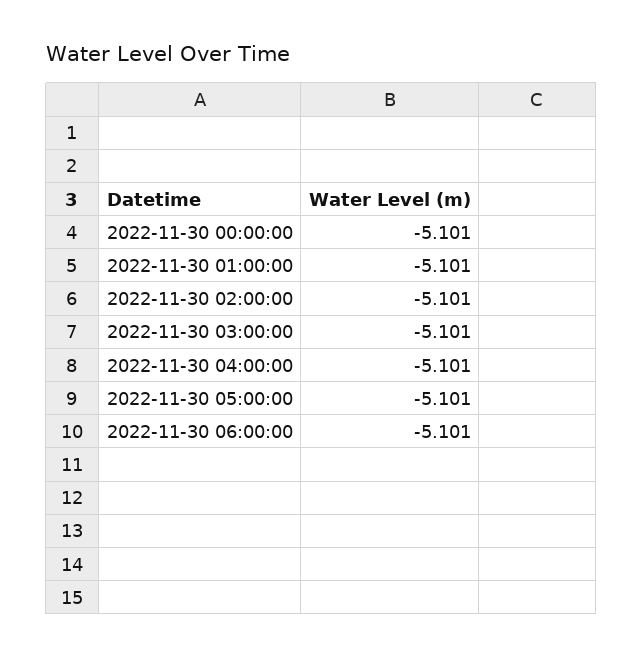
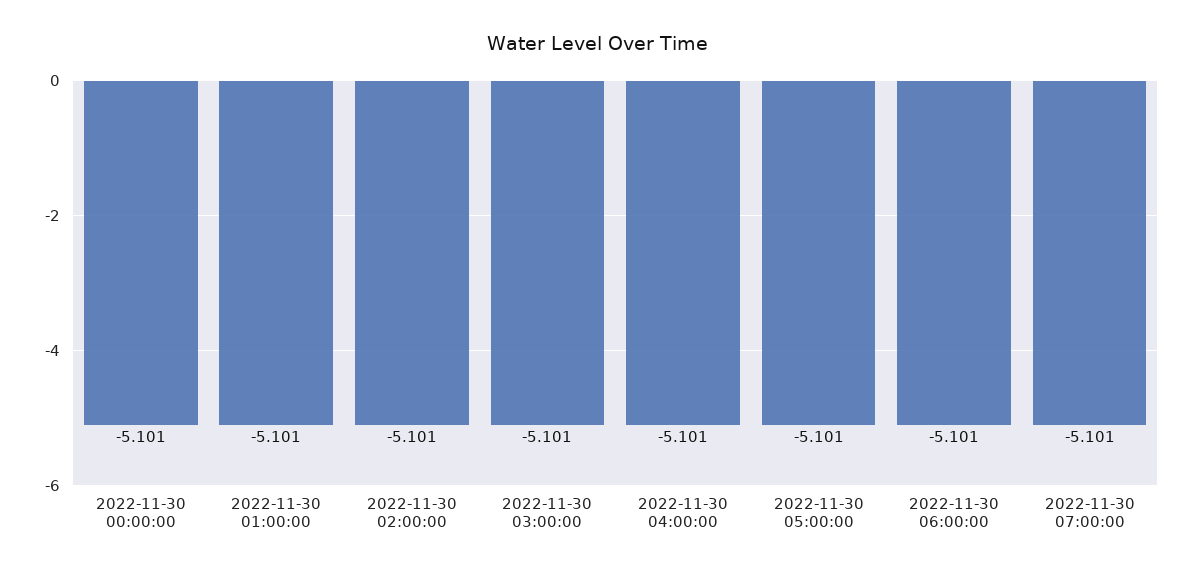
2022-11-30 07:00:00: none -> -5.101

